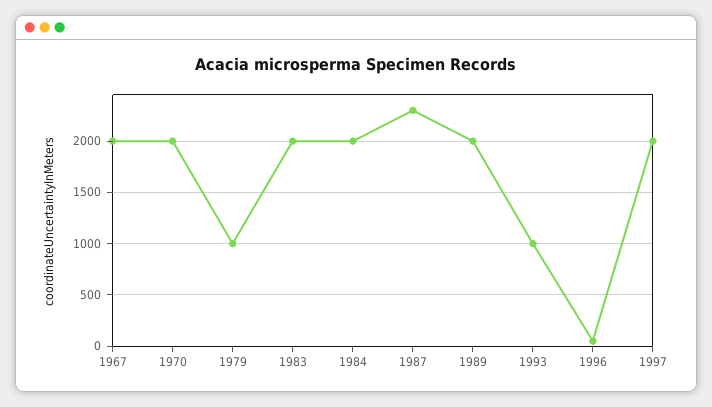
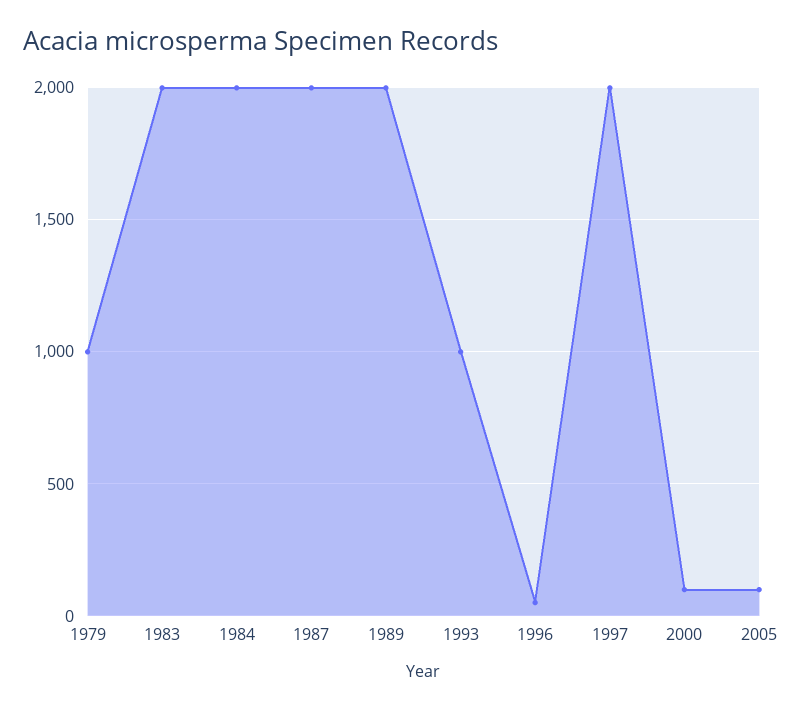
1967: 2000 -> none
1970: 2000 -> none
1987: 2300 -> 2000
2000: none -> 100
2005: none -> 100

